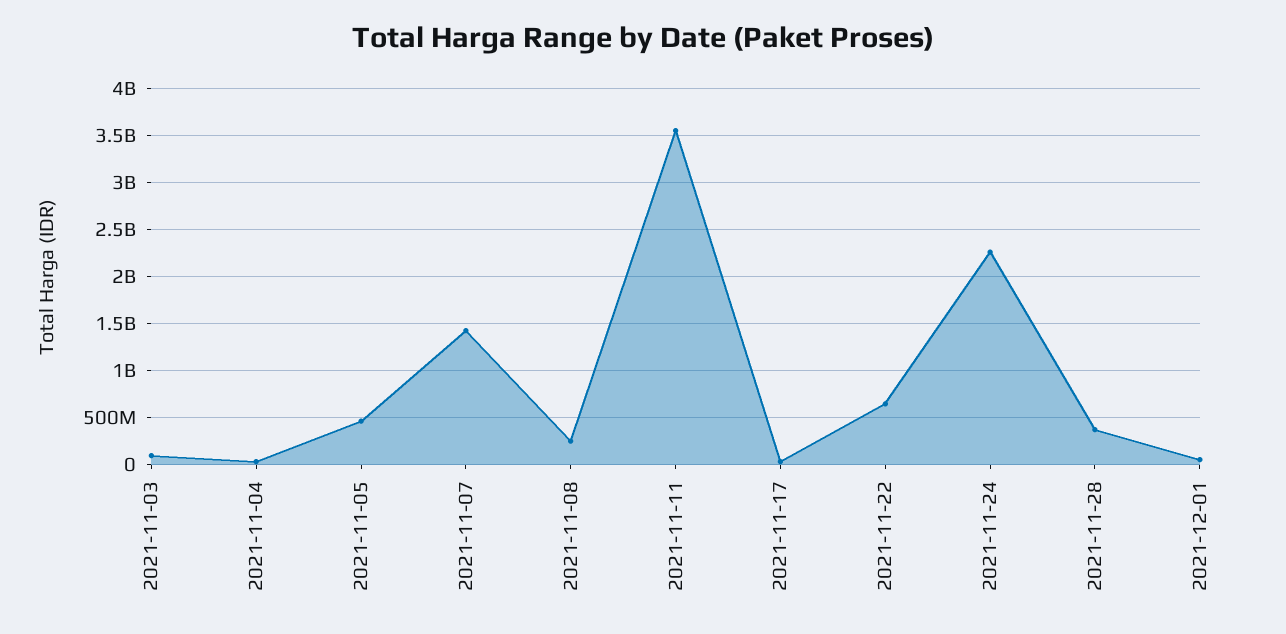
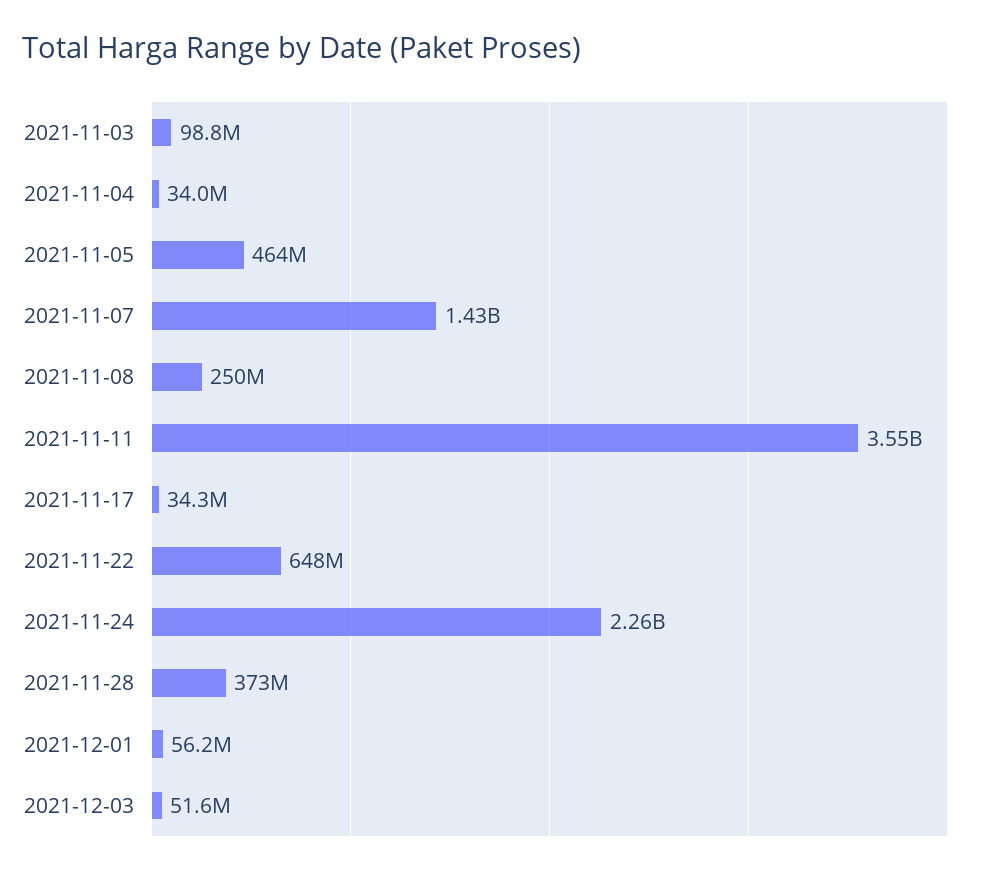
2021-12-03: none -> 51600000

